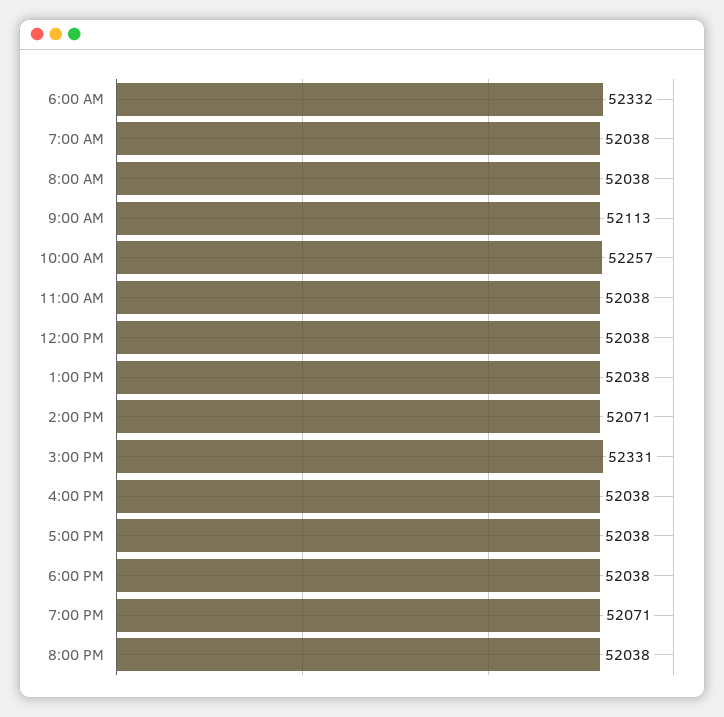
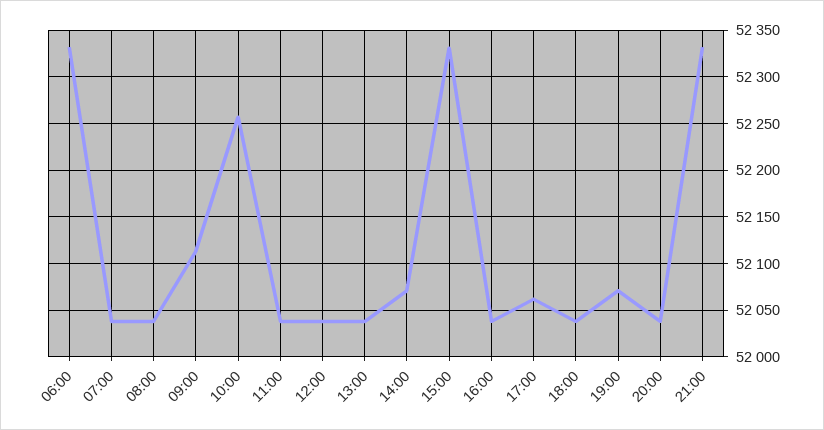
5:00 PM: 52038 -> 52060
21:00: none -> 52330

